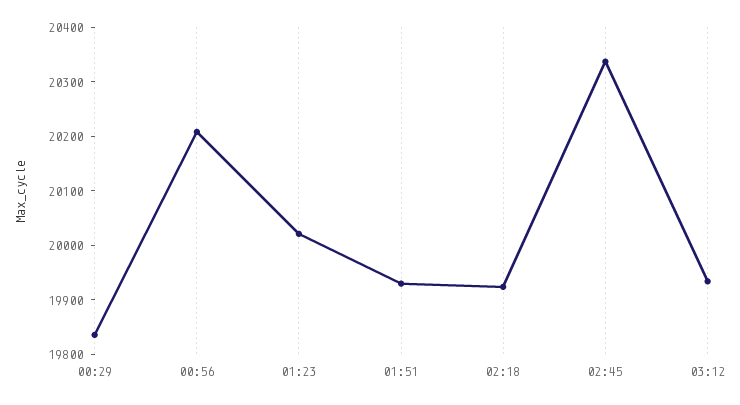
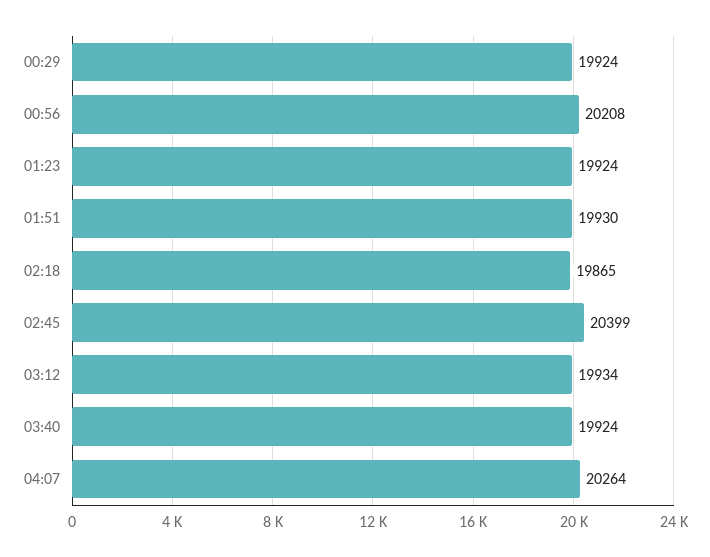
00:29: 19840 -> 19924
01:23: 20020 -> 19924
02:18: 19920 -> 19865
02:45: 20340 -> 20399
03:40: none -> 19924
04:07: none -> 20264

